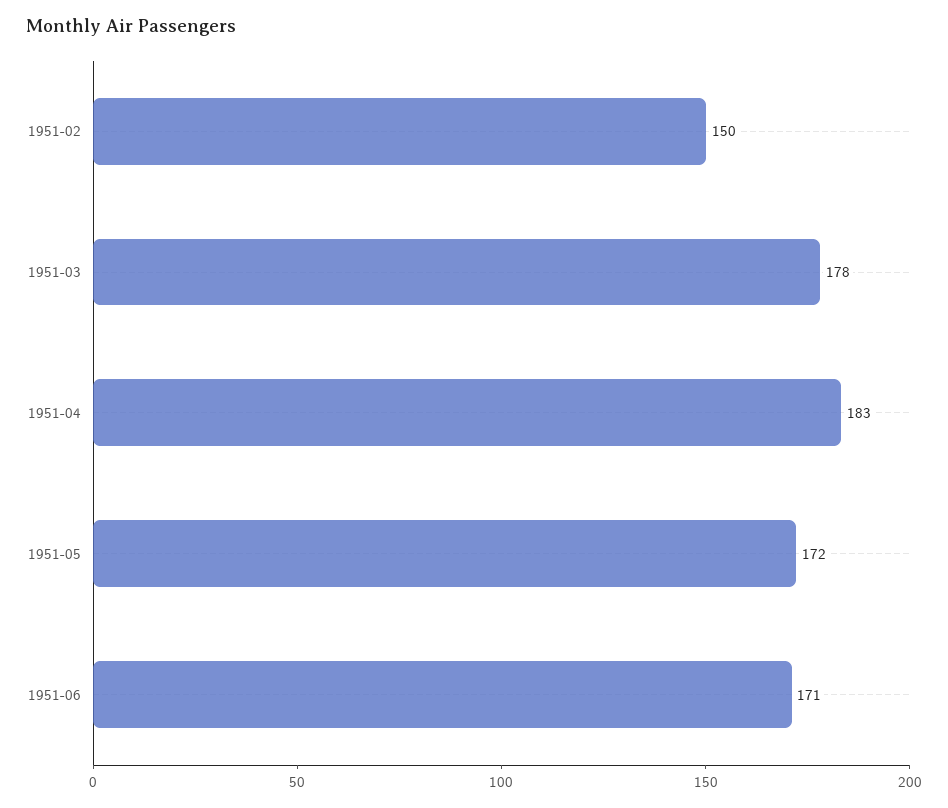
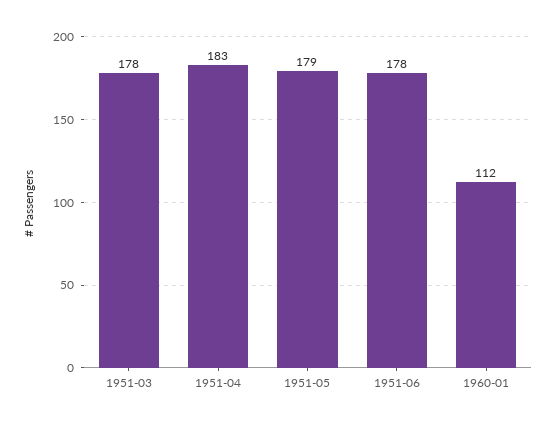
1951-02: 150 -> none
1951-05: 172 -> 179
1951-06: 171 -> 178
1960-01: none -> 112

